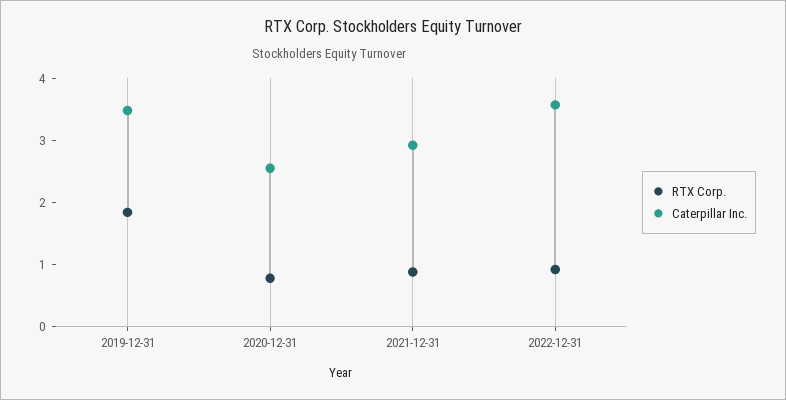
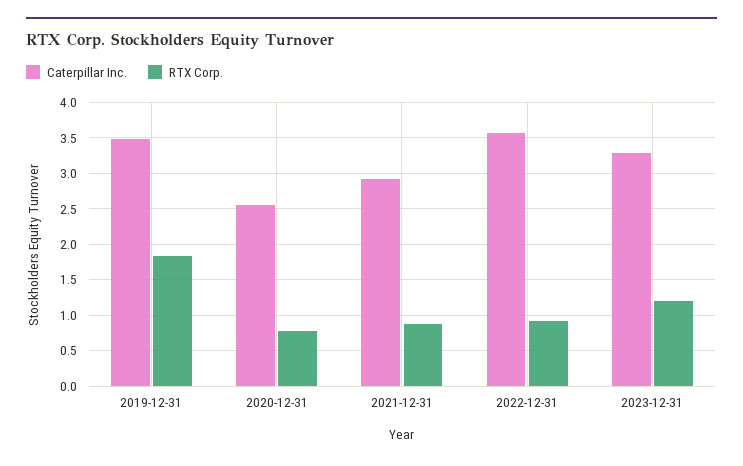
Caterpillar Inc., 2023-12-31: none -> 3.3
RTX Corp., 2023-12-31: none -> 1.2

